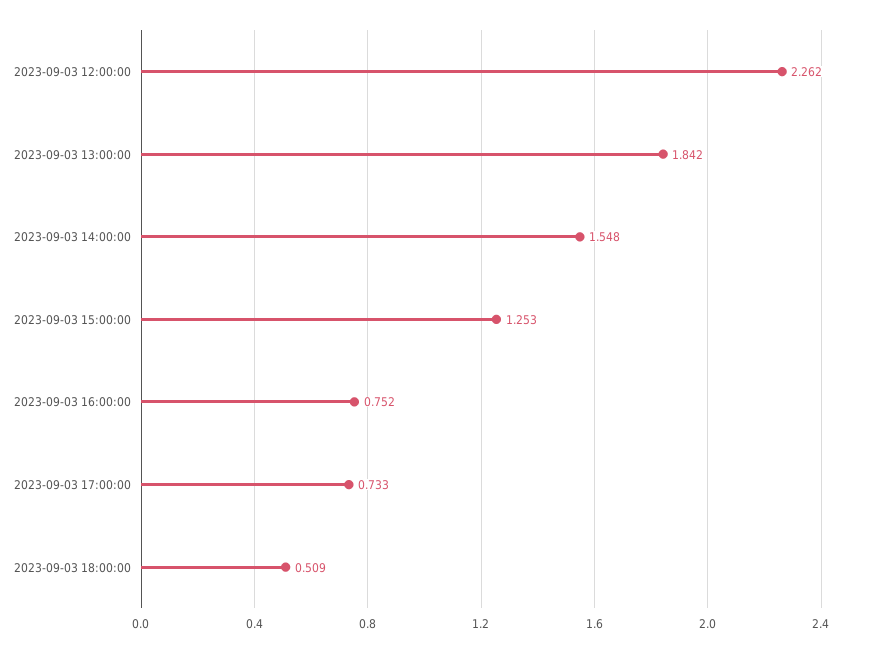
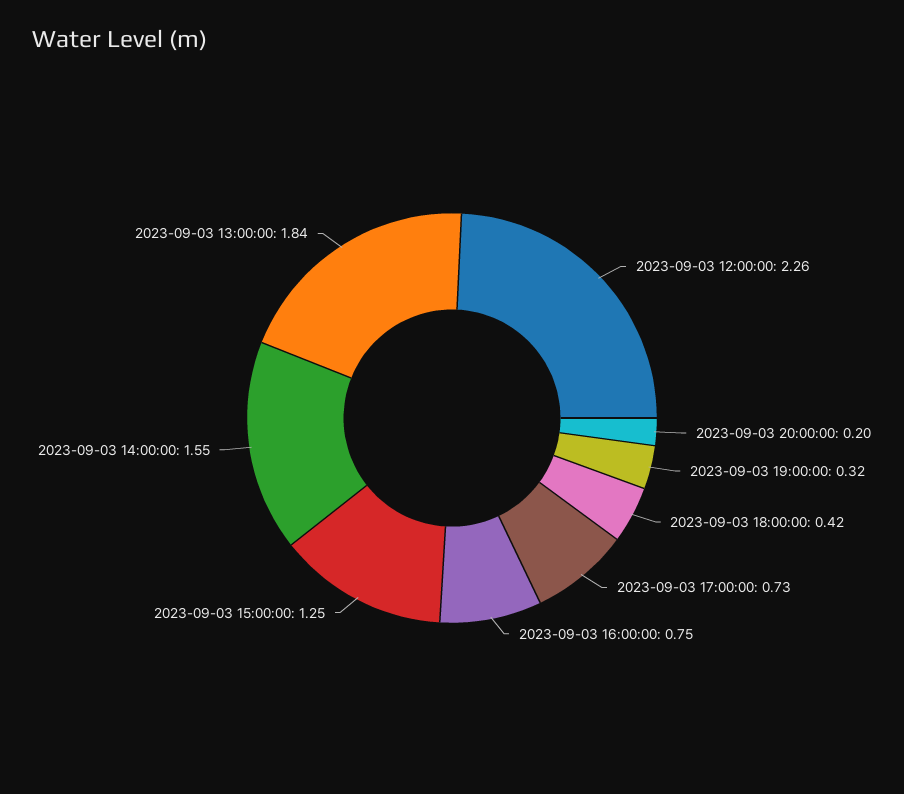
2023-09-03 18:00:00: 0.509 -> 0.42
2023-09-03 20:00:00: none -> 0.2
2023-09-03 19:00:00: none -> 0.32

